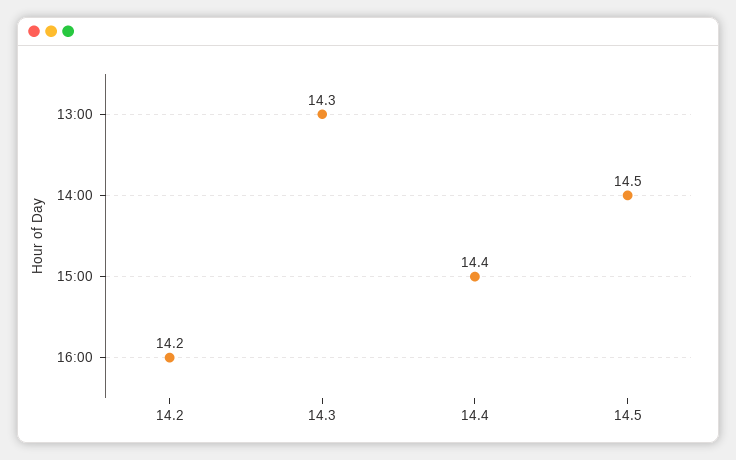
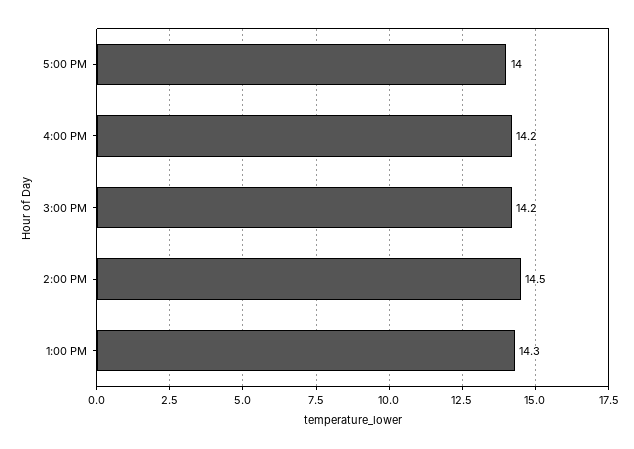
15:00: 14.4 -> 14.2
5:00 PM: none -> 14

